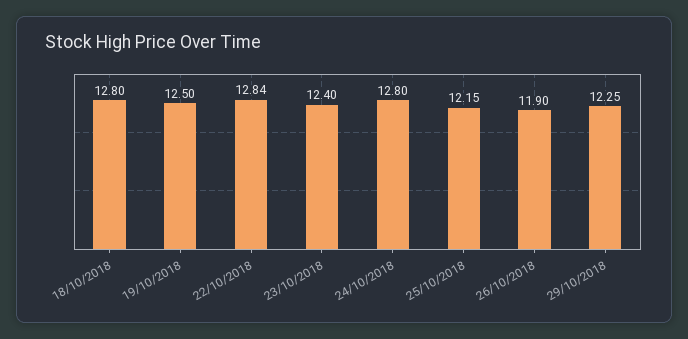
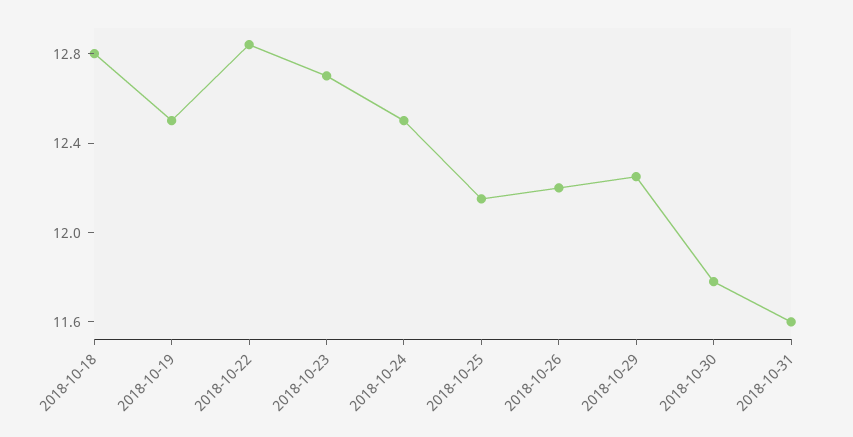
23/10/2018: 12.4 -> 12.7
24/10/2018: 12.8 -> 12.5
26/10/2018: 11.9 -> 12.2
2018-10-30: none -> 11.8
2018-10-31: none -> 11.6

